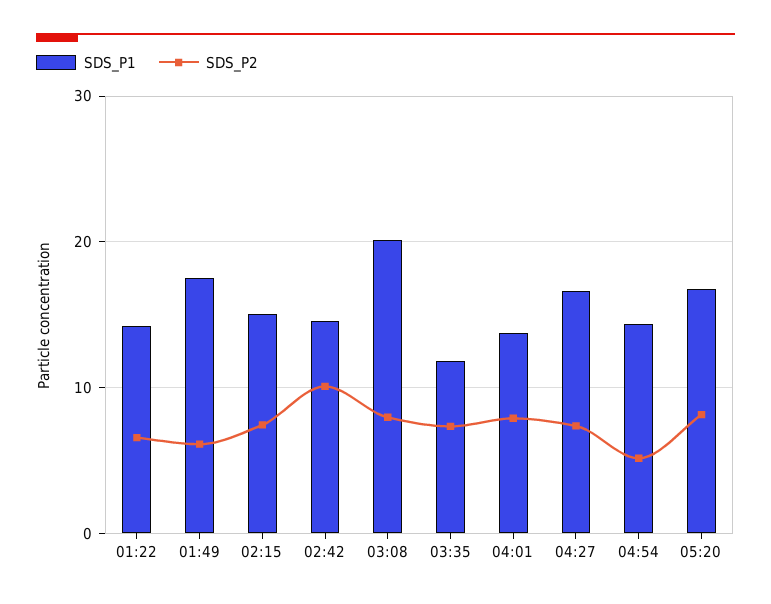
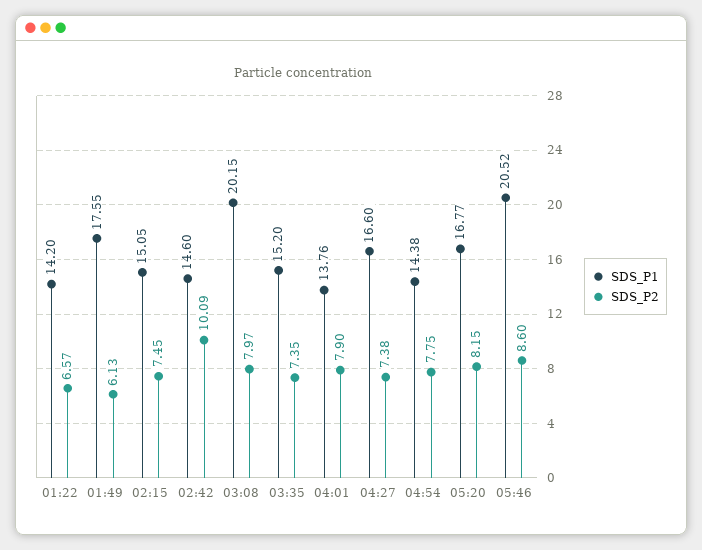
SDS_P1, 03:35: 12 -> 15.2
SDS_P2, 04:54: 5 -> 7.75
SDS_P1, 05:46: none -> 20.52
SDS_P2, 05:46: none -> 8.6

